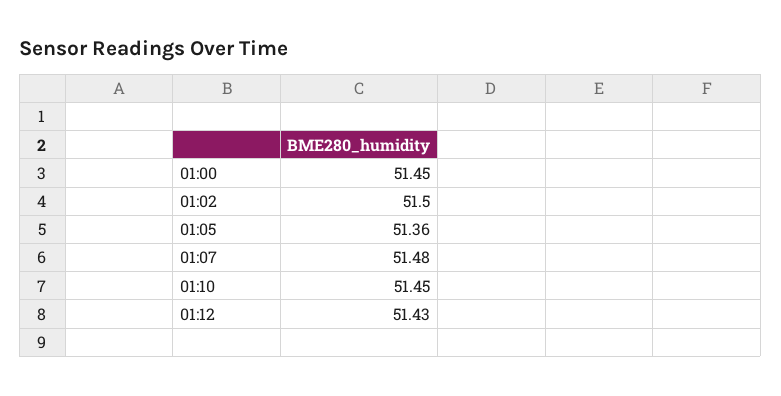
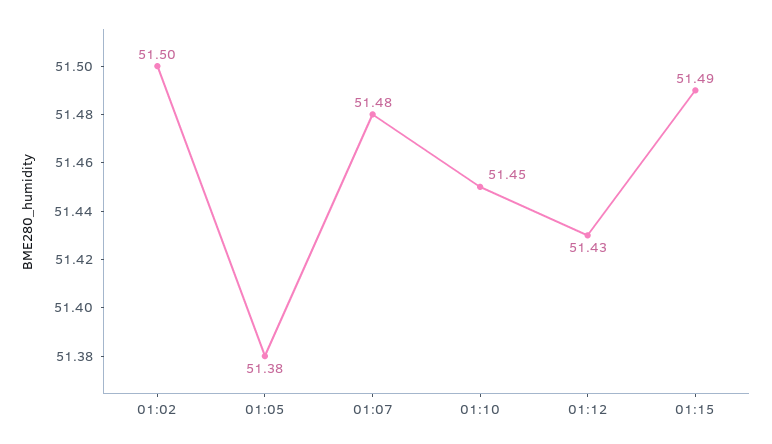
01:00: 51.45 -> none
01:05: 51.36 -> 51.38
01:15: none -> 51.49

